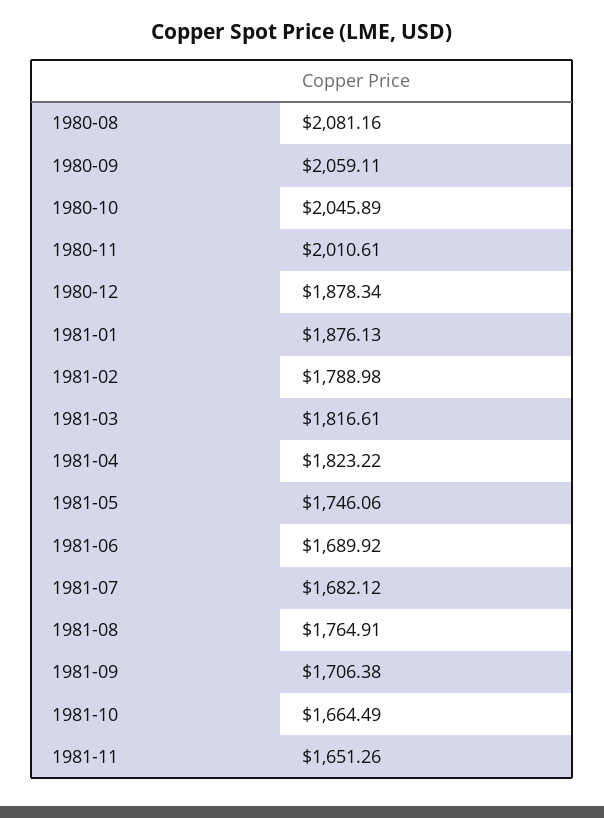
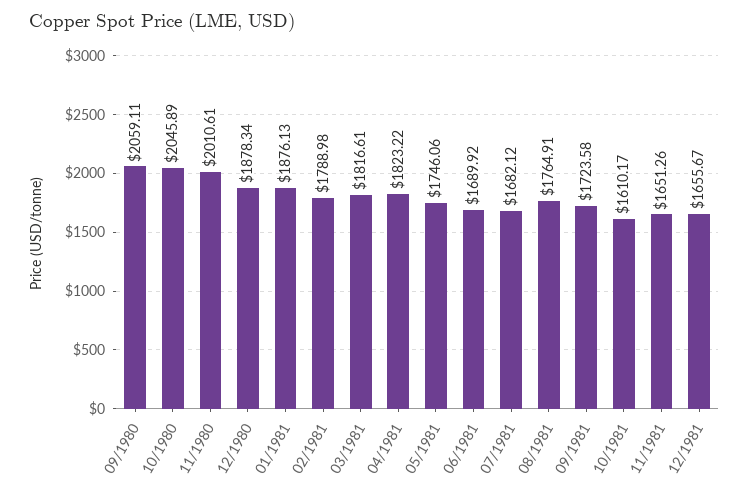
1980-08: 2081.16 -> none
1981-09: 1706.38 -> 1723.58
1981-10: 1664.49 -> 1610.17
12/1981: none -> 1655.67

